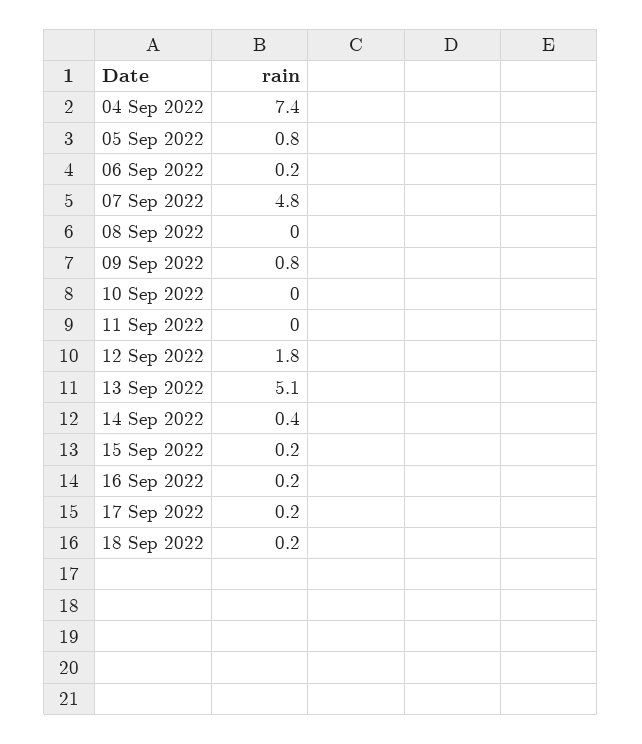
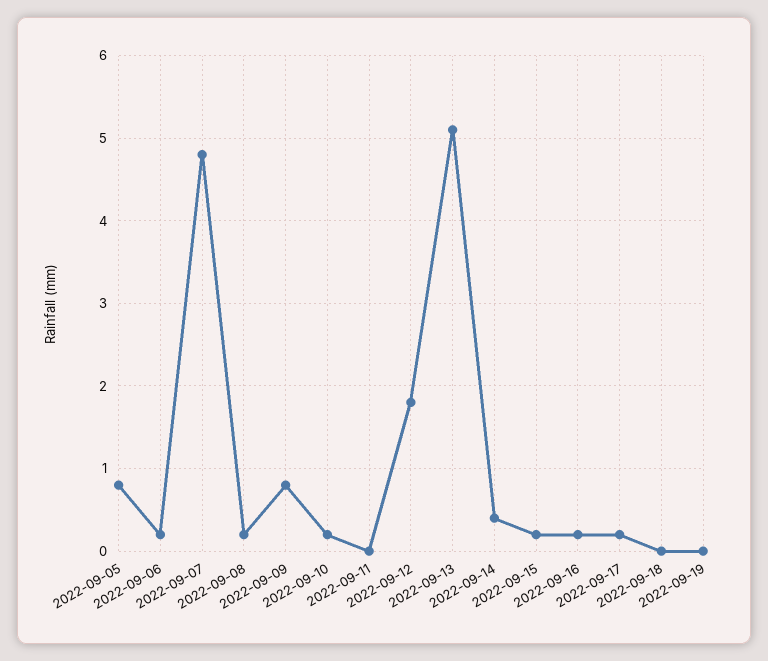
04 Sep 2022: 7.4 -> none
08 Sep 2022: 0 -> 0.2
10 Sep 2022: 0 -> 0.2
18 Sep 2022: 0.2 -> 0
2022-09-19: none -> 0

